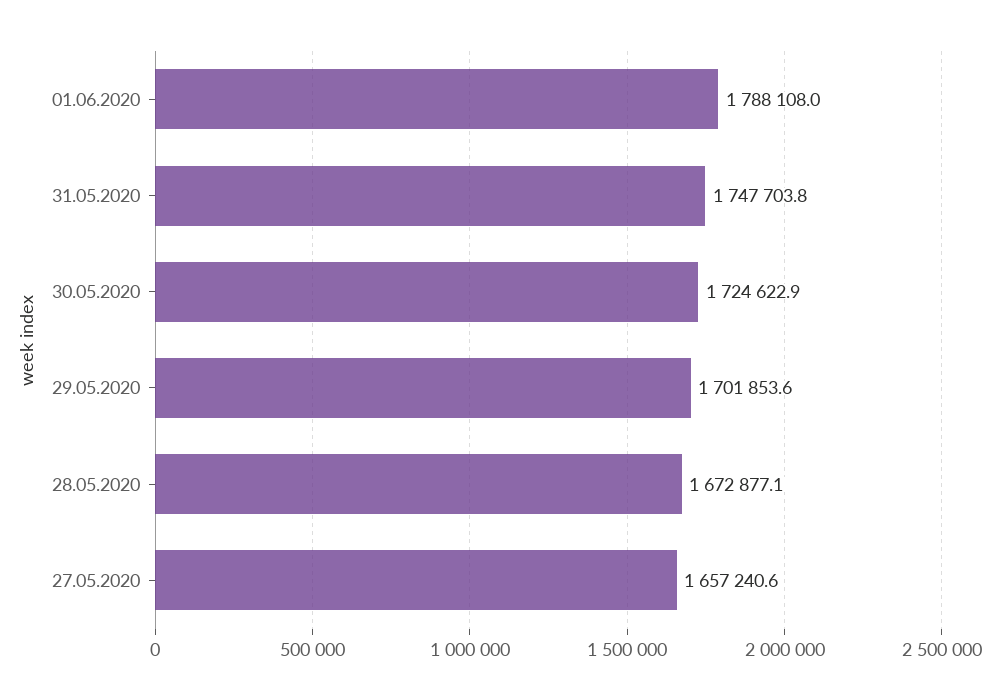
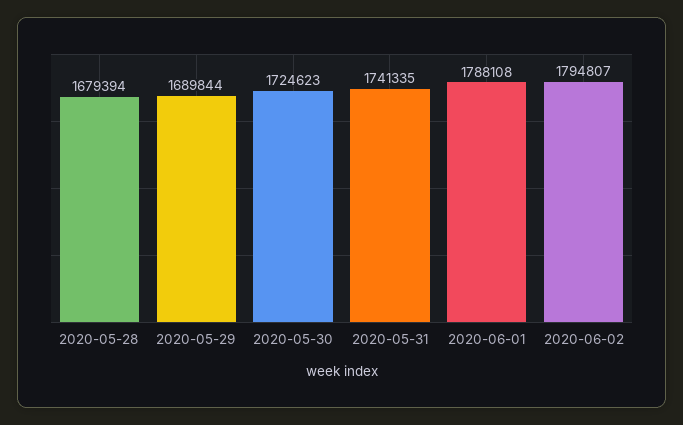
31.05.2020: 1747703.8 -> 1741335
29.05.2020: 1701853.6 -> 1689844
28.05.2020: 1672877.1 -> 1679394
27.05.2020: 1657240.6 -> none
2020-06-02: none -> 1794807

